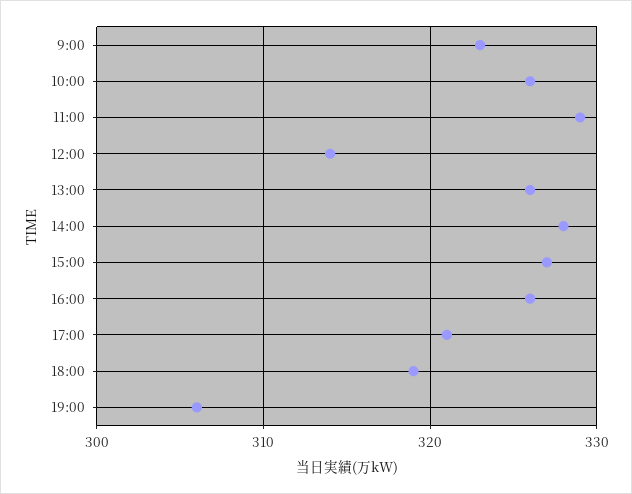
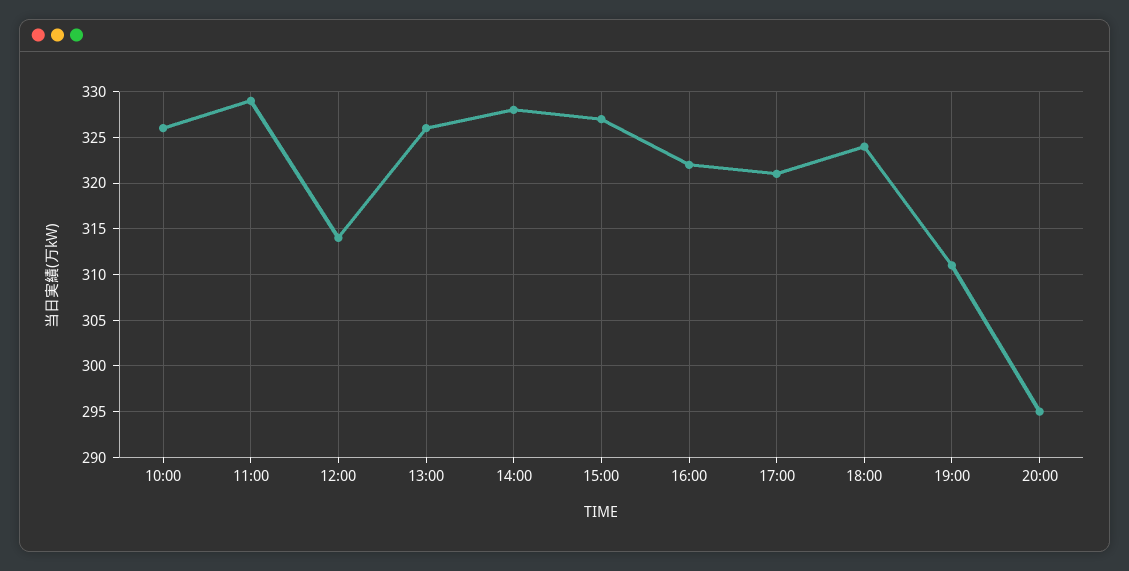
9:00: 323 -> none
16:00: 326 -> 322
18:00: 319 -> 324
19:00: 306 -> 311
20:00: none -> 295

